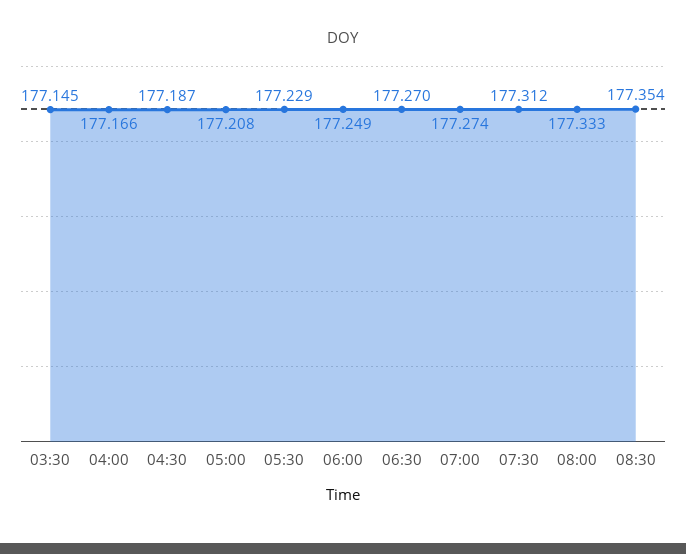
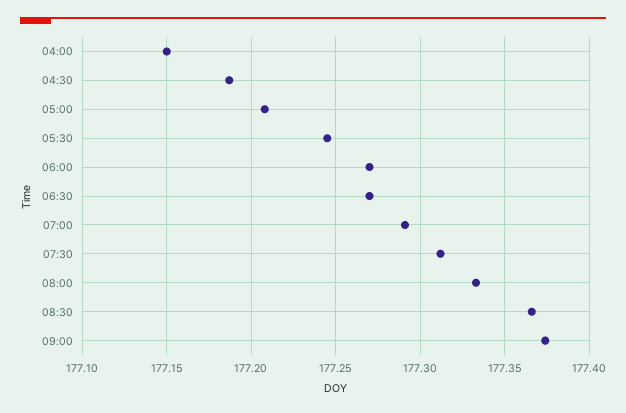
03:30: 177.145 -> none
04:00: 177.166 -> 177.15
05:30: 177.229 -> 177.245
06:00: 177.249 -> 177.27
07:00: 177.274 -> 177.29
08:30: 177.354 -> 177.365
09:00: none -> 177.375

